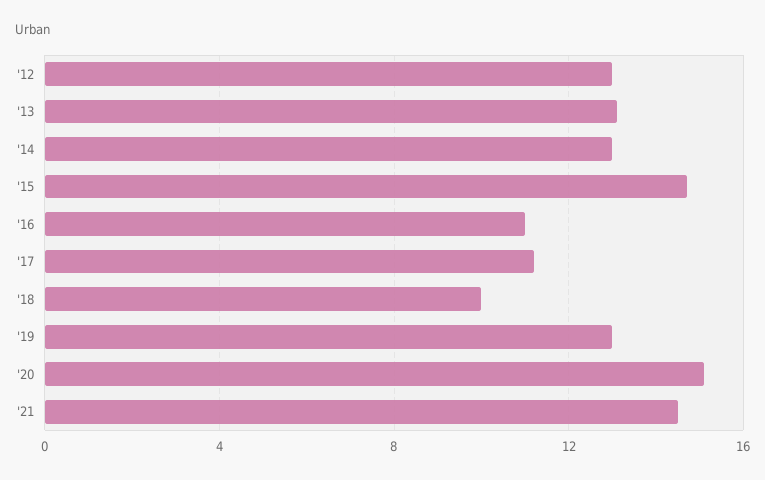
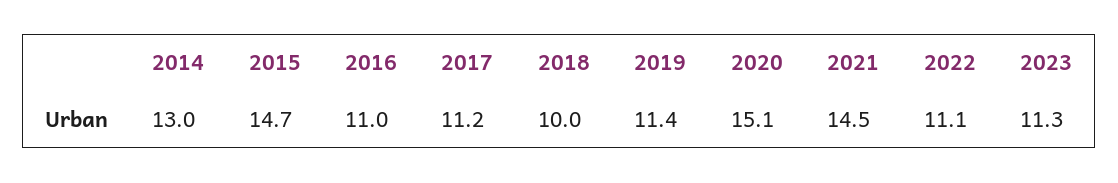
'12: 13 -> none
'13: 13 -> none
'19: 13 -> 11.4
2022: none -> 11.1
2023: none -> 11.3

